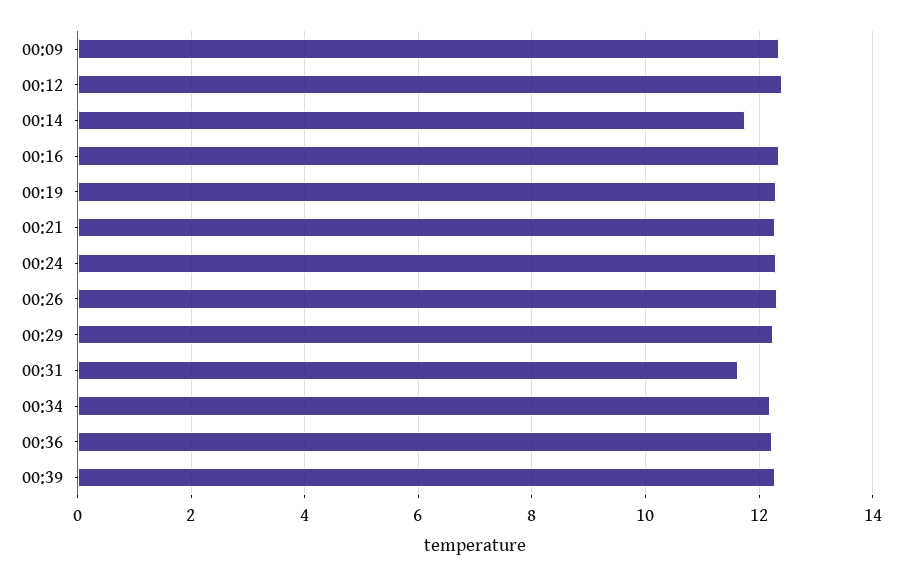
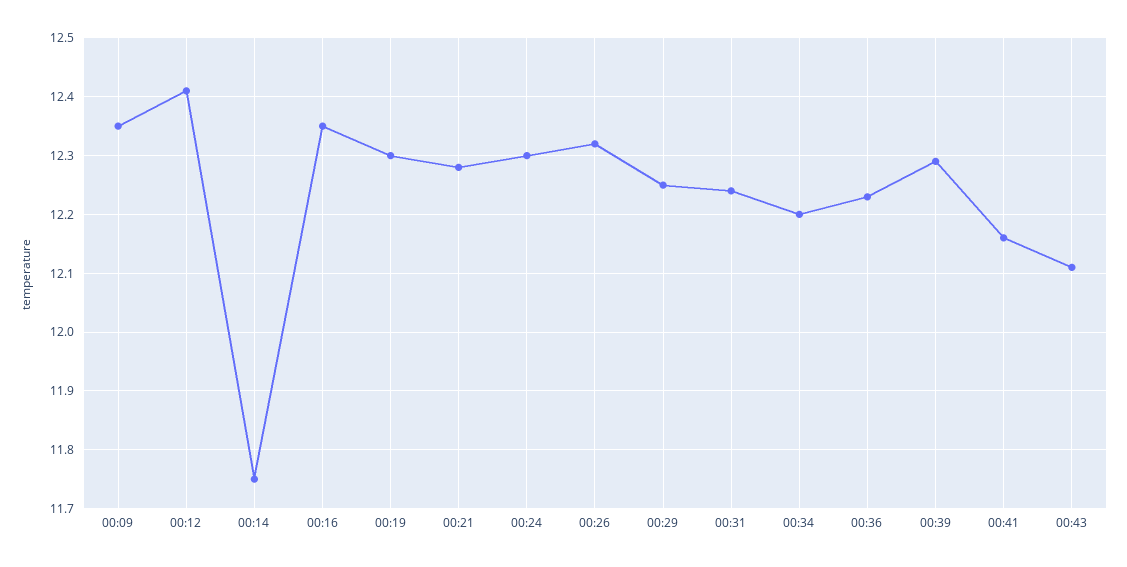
00:31: 11.6 -> 12.25
00:41: none -> 12.15
00:43: none -> 12.1

